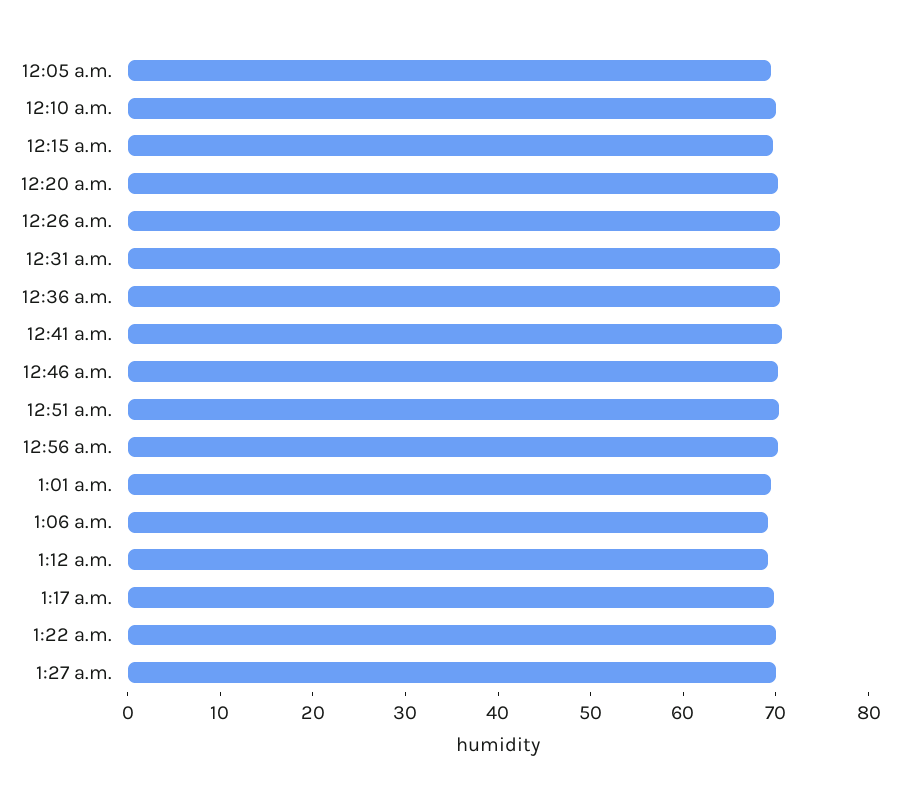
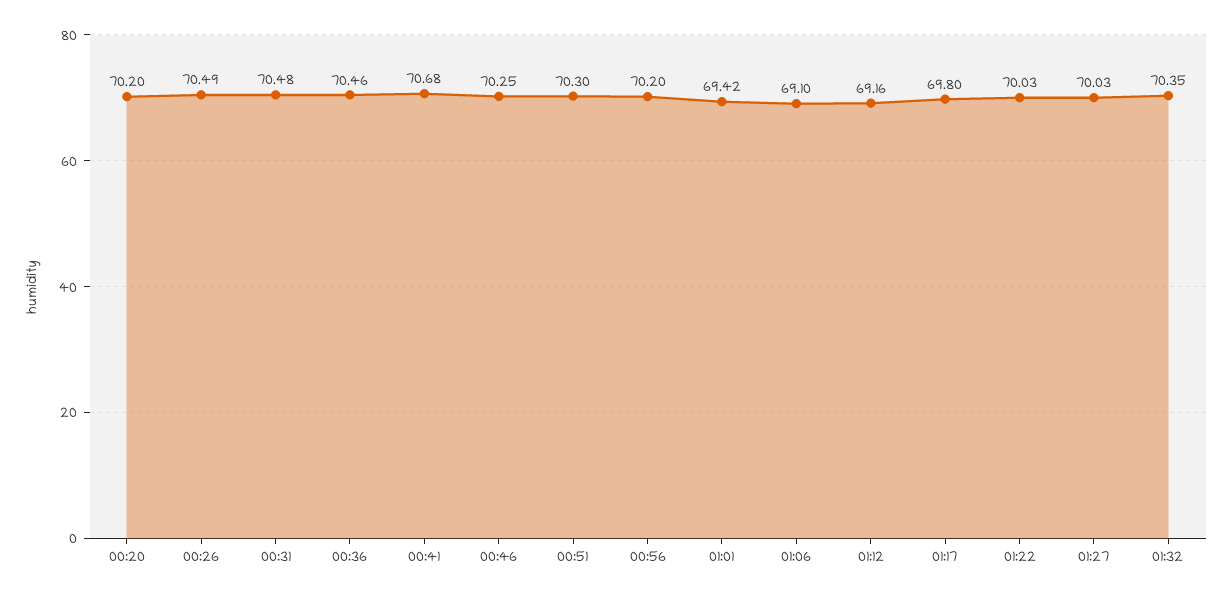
12:05 a.m.: 70 -> none
12:10 a.m.: 70 -> none
12:15 a.m.: 70 -> none
01:32: none -> 70.35

